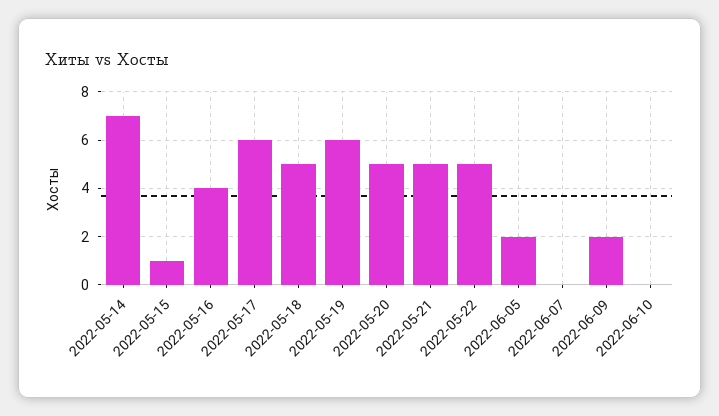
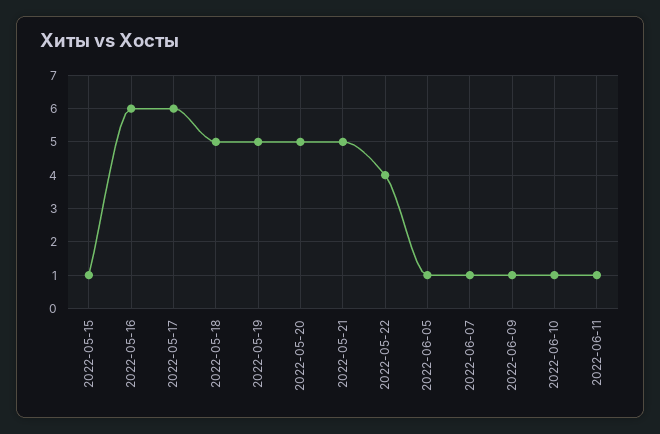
2022-05-14: 7 -> none
2022-05-16: 4 -> 6
2022-05-19: 6 -> 5
2022-05-22: 5 -> 4
2022-06-05: 2 -> 1
2022-06-07: 0 -> 1
2022-06-09: 2 -> 1
2022-06-10: 0 -> 1
2022-06-11: none -> 1

